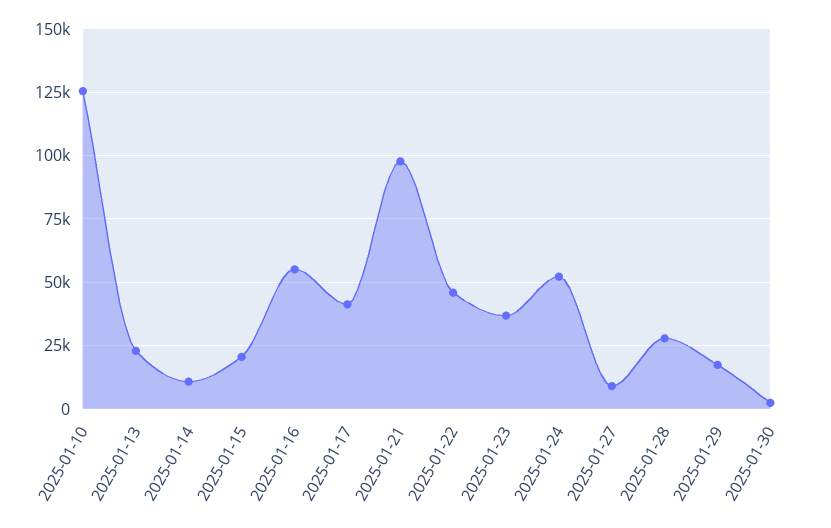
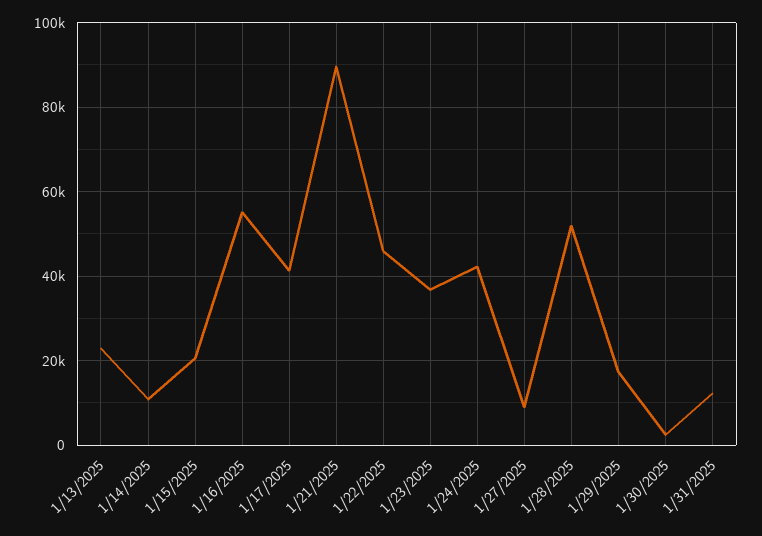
2025-01-10: 125000 -> none
2025-01-21: 97500 -> 90000
2025-01-24: 52500 -> 42000
2025-01-28: 27500 -> 52000
1/31/2025: none -> 12000

